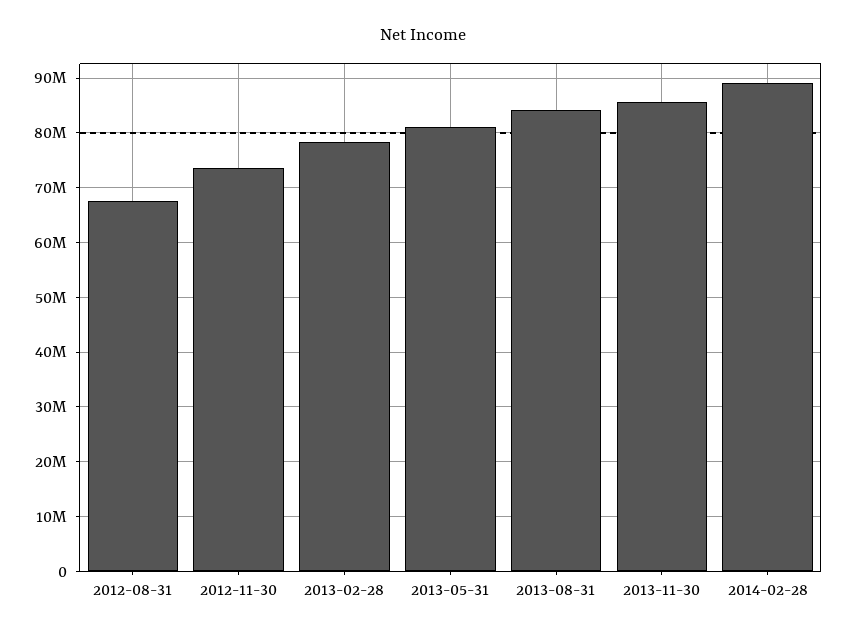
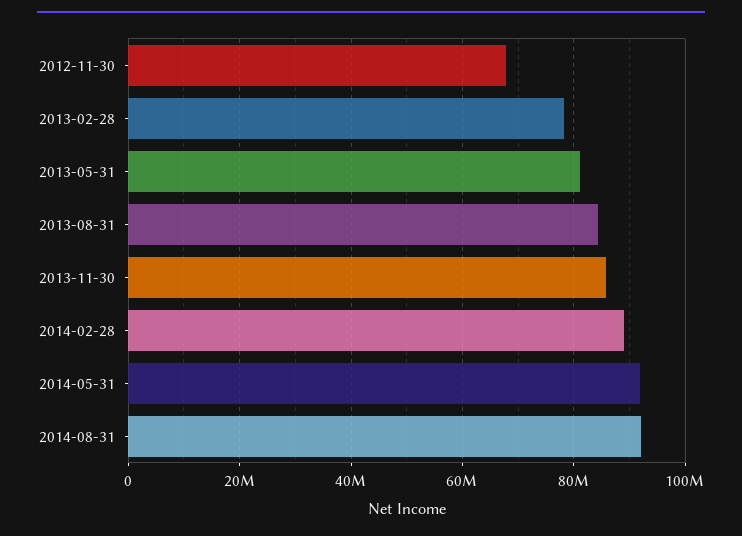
2012-08-31: 68000000 -> none
2012-11-30: 74000000 -> 68000000
2014-05-31: none -> 92000000
2014-08-31: none -> 92000000

